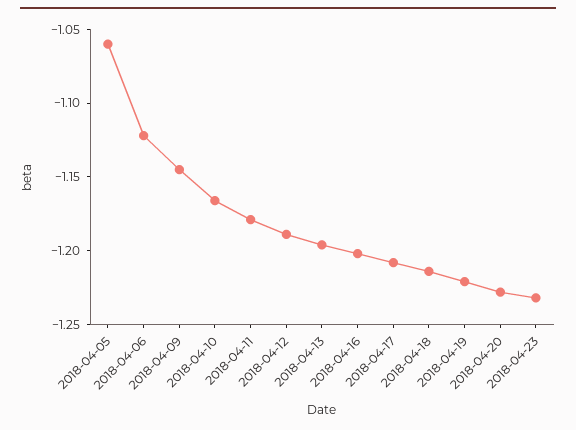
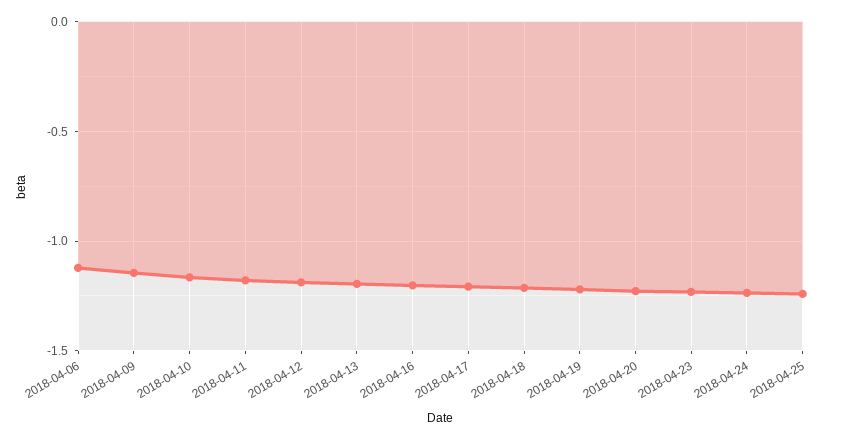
2018-04-05: -1.06 -> none
2018-04-24: none -> -1.25
2018-04-25: none -> -1.25

